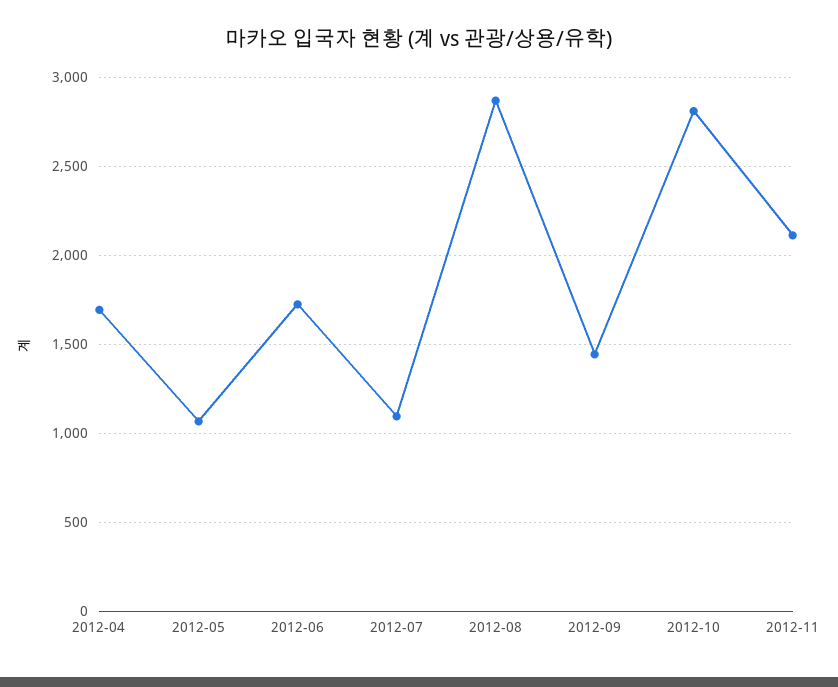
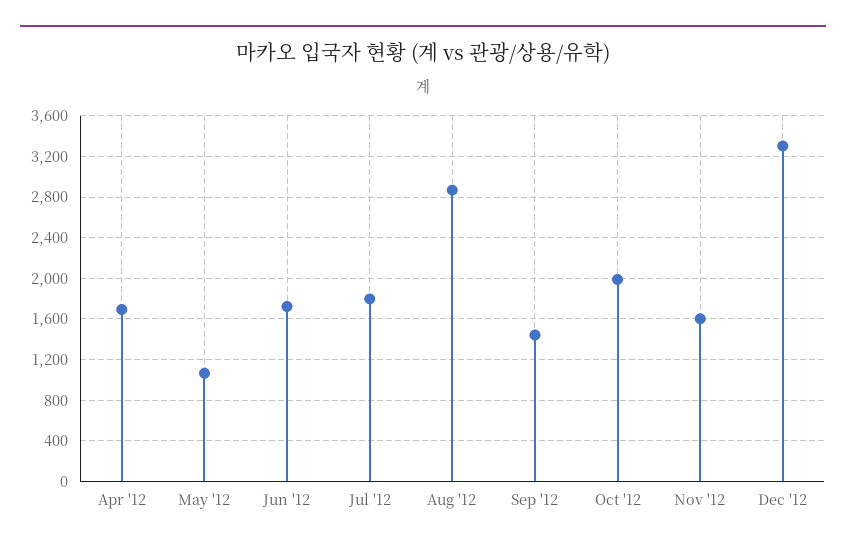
2012-07: 1100 -> 1800
2012-10: 2800 -> 2000
2012-11: 2100 -> 1600
Dec '12: none -> 3300

